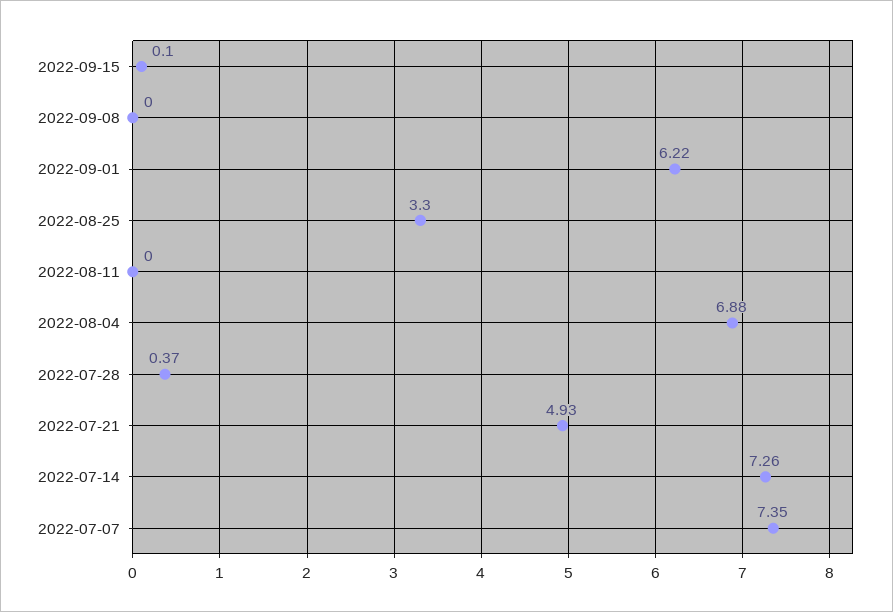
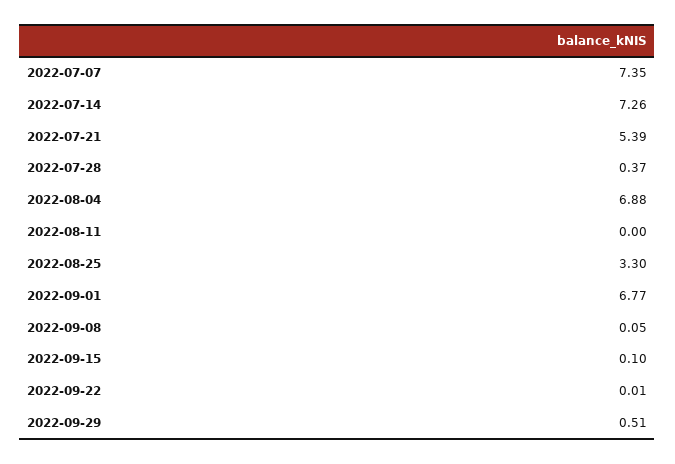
2022-09-08: 0 -> 0.05
2022-09-01: 6.22 -> 6.77
2022-07-21: 4.93 -> 5.39
2022-09-22: none -> 0.01
2022-09-29: none -> 0.51

